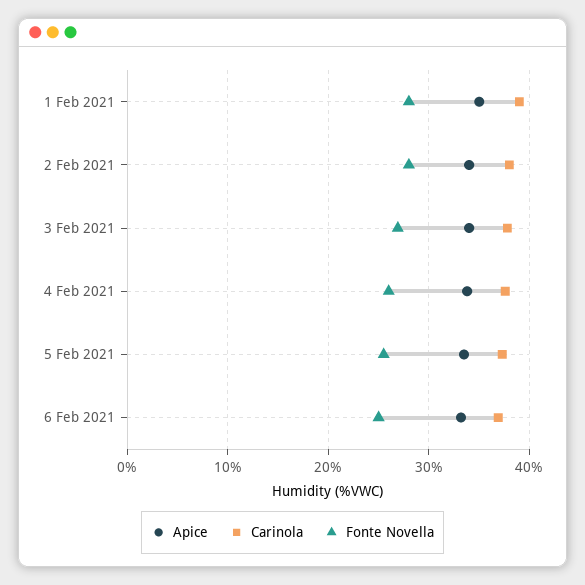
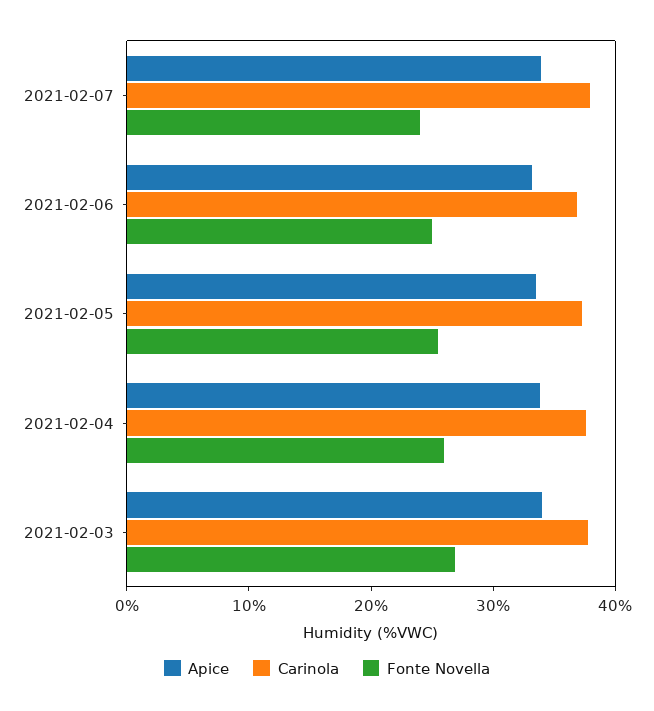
Apice, 1 Feb 2021: 35 -> none
Carinola, 1 Feb 2021: 39 -> none
Fonte Novella, 1 Feb 2021: 28 -> none
Apice, 2 Feb 2021: 34 -> none
Carinola, 2 Feb 2021: 38 -> none
Fonte Novella, 2 Feb 2021: 28 -> none
Apice, 2021-02-07: none -> 34
Carinola, 2021-02-07: none -> 38
Fonte Novella, 2021-02-07: none -> 24

